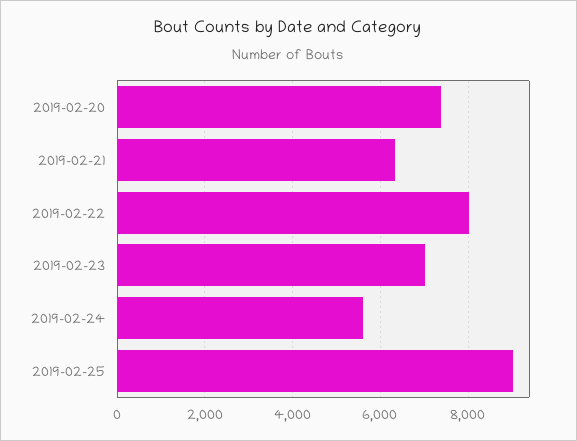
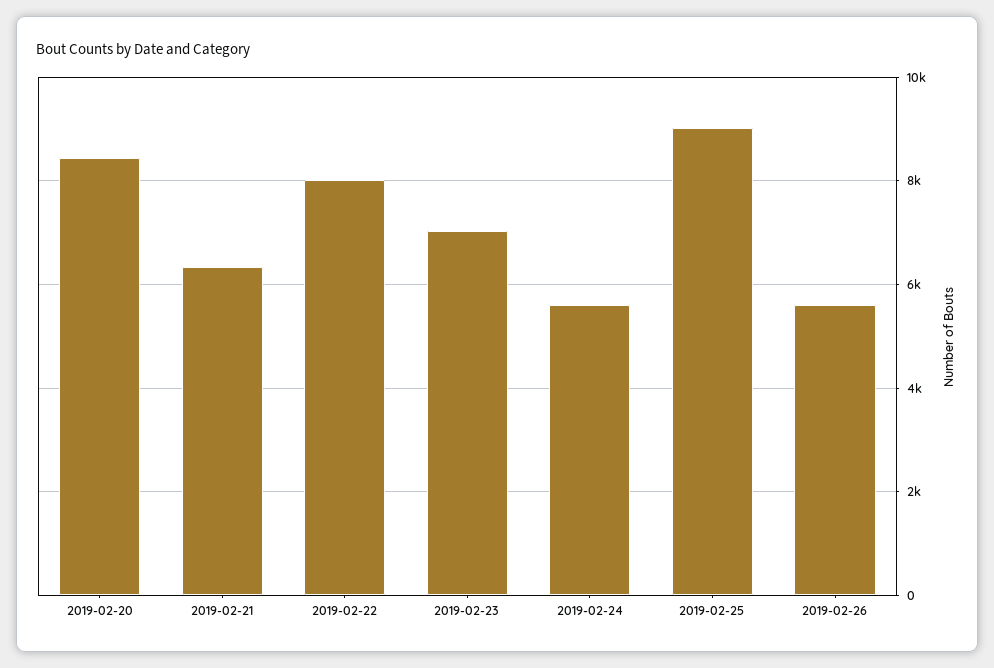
2019-02-20: 7400 -> 8400
2019-02-26: none -> 5600

